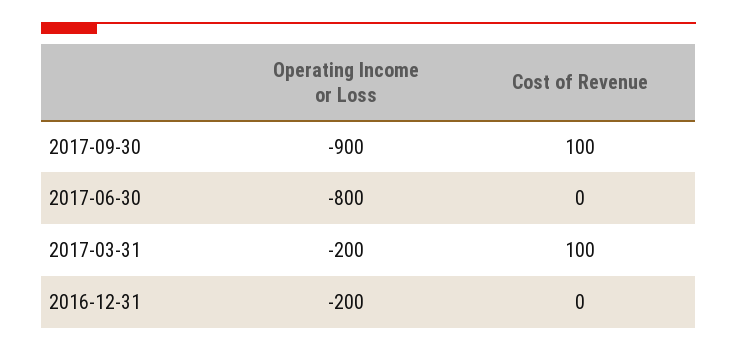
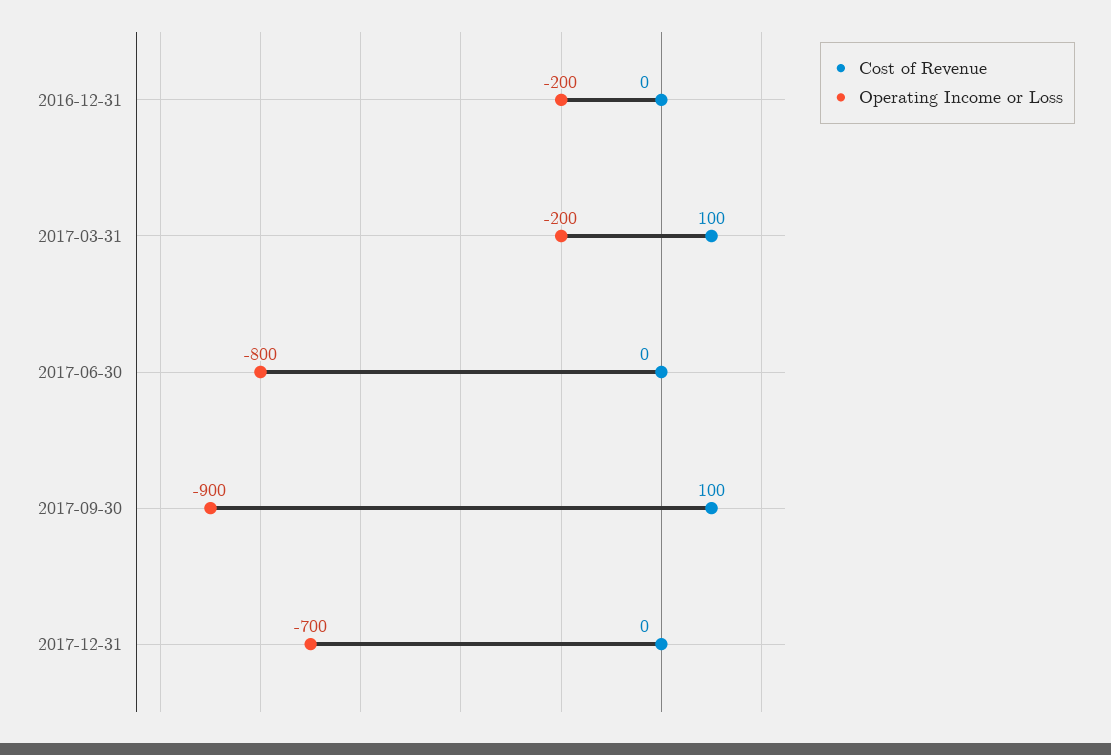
Cost of Revenue, 2017-12-31: none -> 0
Operating Income or Loss, 2017-12-31: none -> -700

